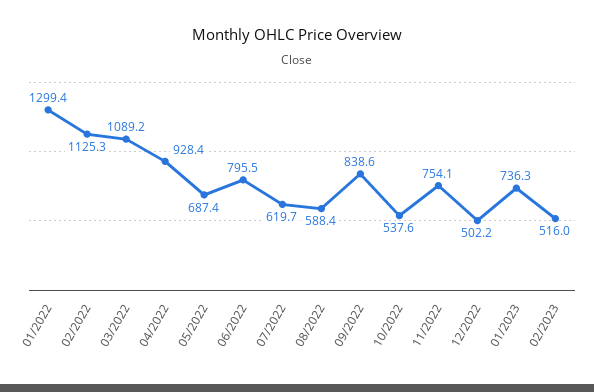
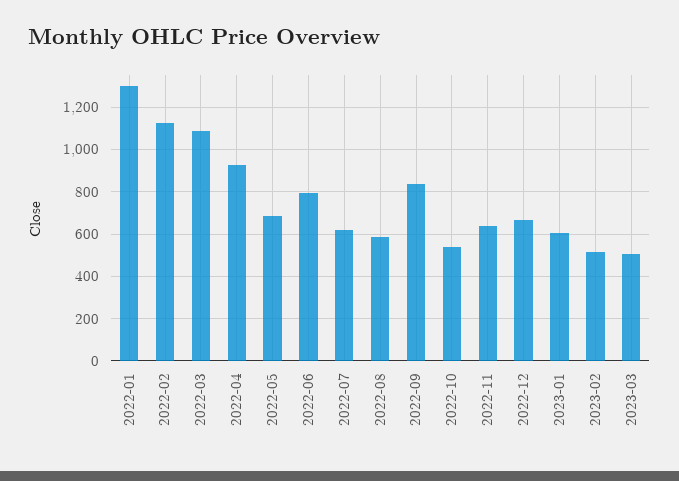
11/2022: 754.1 -> 650
12/2022: 502.2 -> 650
01/2023: 736.3 -> 600
2023-03: none -> 500

